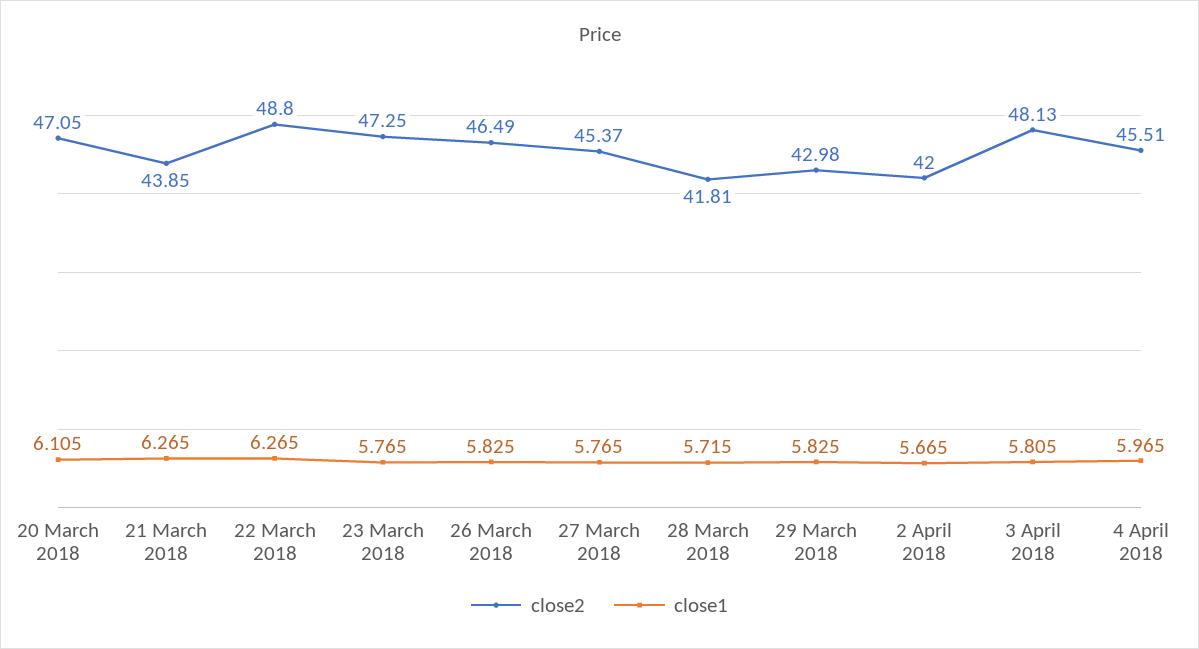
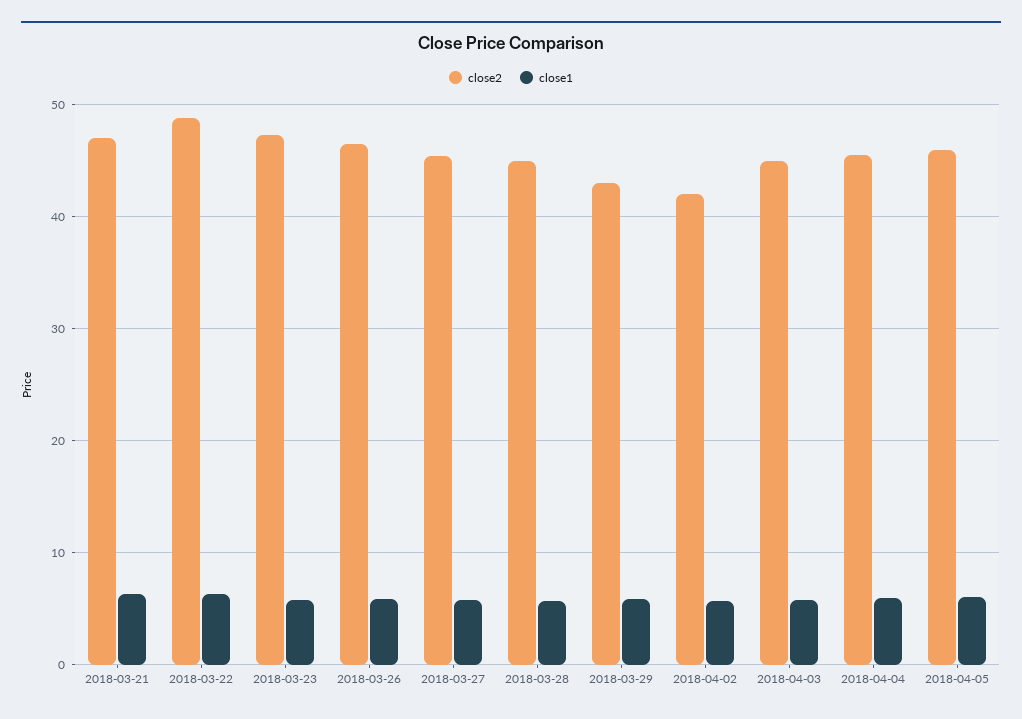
close2, 20 March 2018: 47.05 -> none
close1, 20 March 2018: 6.105 -> none
close2, 21 March 2018: 43.85 -> 47
close2, 28 March 2018: 41.81 -> 45
close2, 3 April 2018: 48.13 -> 45
close2, 2018-04-05: none -> 46
close1, 2018-04-05: none -> 6

